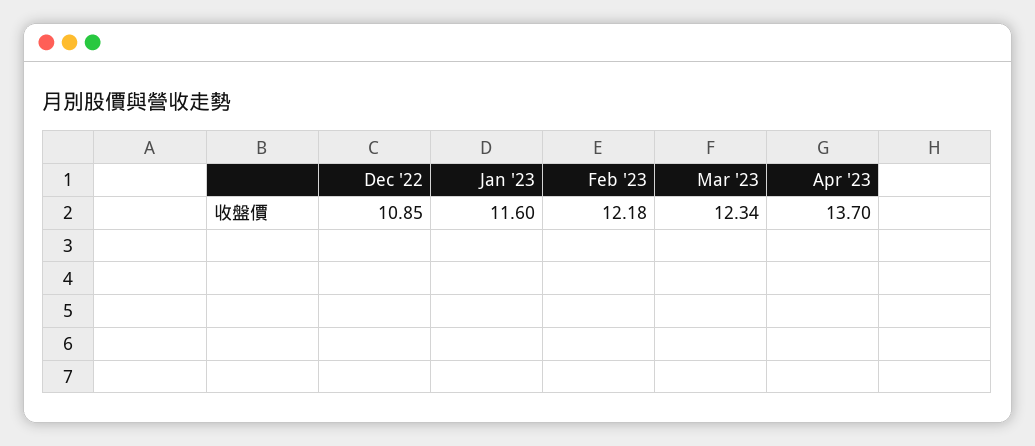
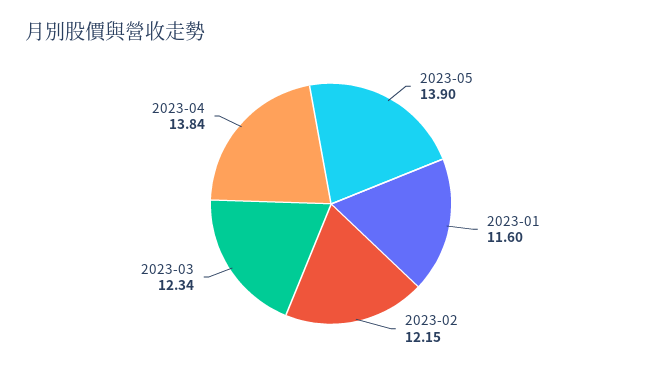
Dec '22: 10.85 -> none
Feb '23: 12.18 -> 12.15
Apr '23: 13.7 -> 13.84
2023-05: none -> 13.9

